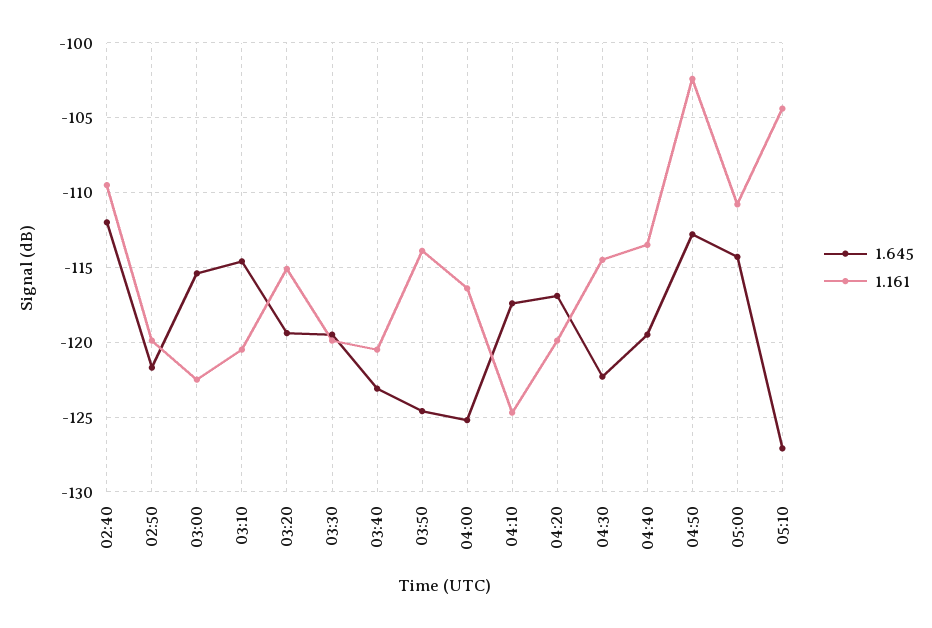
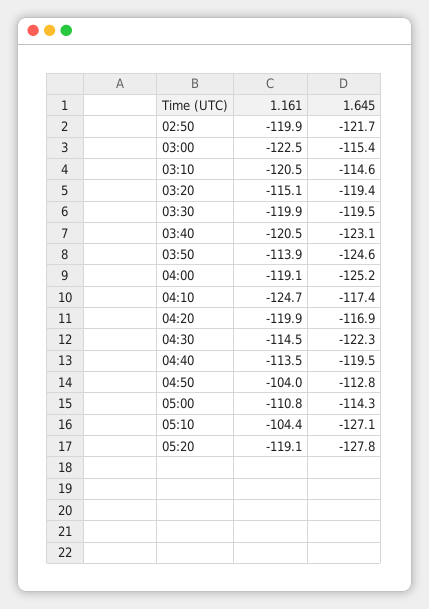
1.645, 02:40: -112 -> none
1.161, 02:40: -109.5 -> none
1.161, 04:00: -116.5 -> -119.1
1.161, 04:50: -102.5 -> -104
1.161, 05:20: none -> -119.1
1.645, 05:20: none -> -127.8

